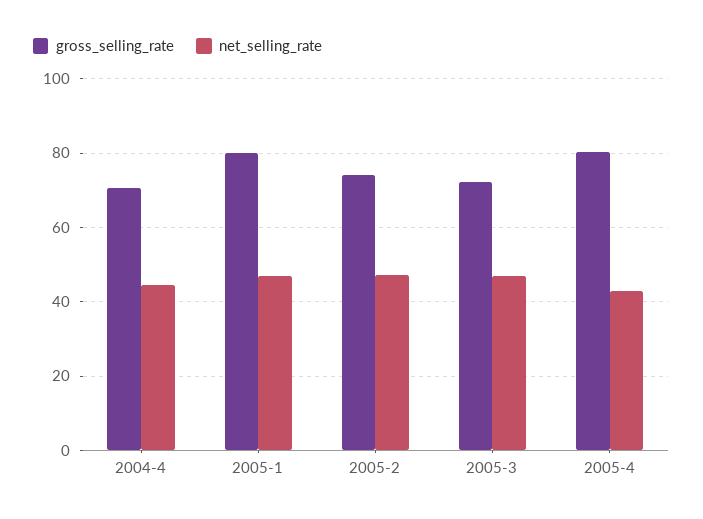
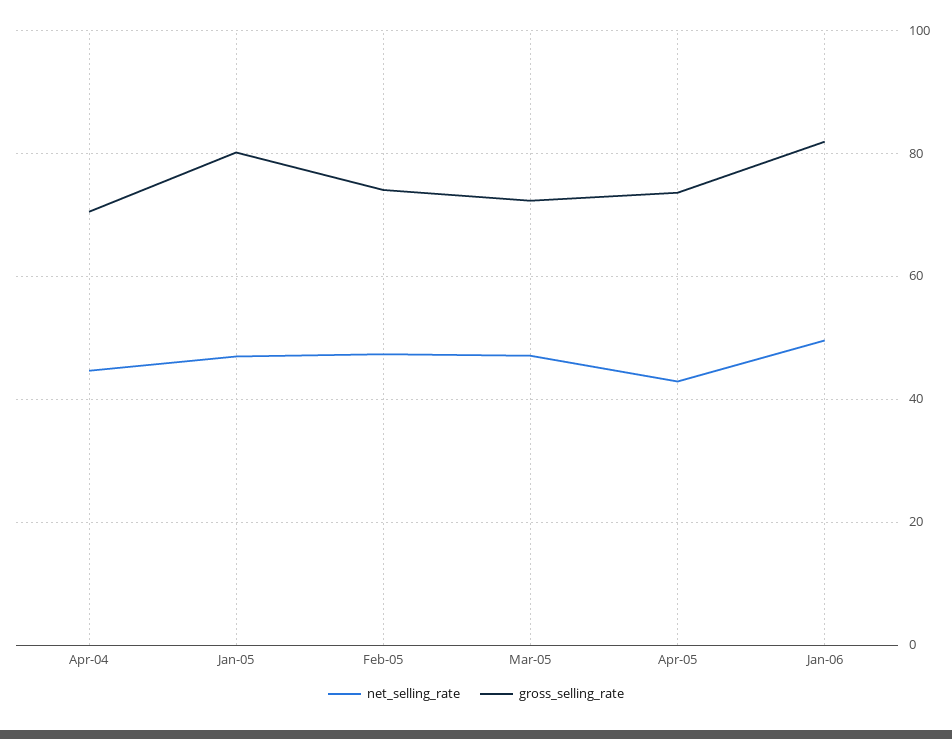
gross_selling_rate, 2005-4: 80 -> 74
net_selling_rate, Jan-06: none -> 50
gross_selling_rate, Jan-06: none -> 82

